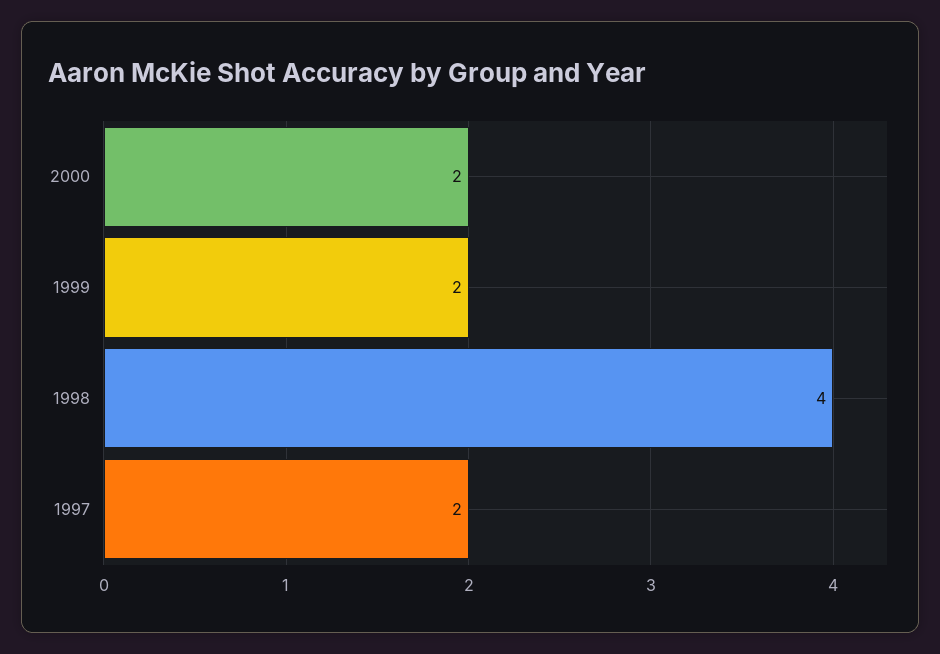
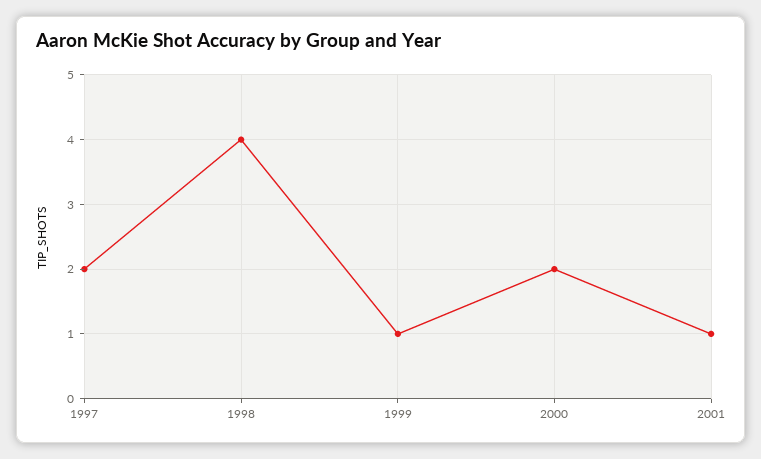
1999: 2 -> 1
2001: none -> 1

